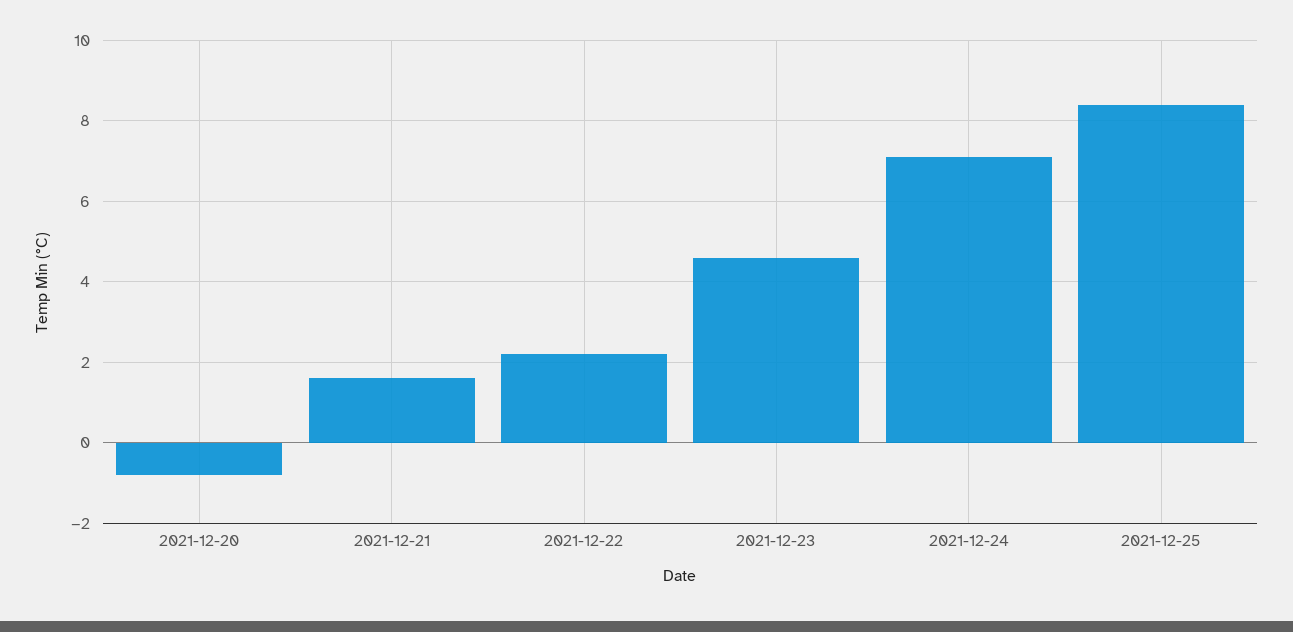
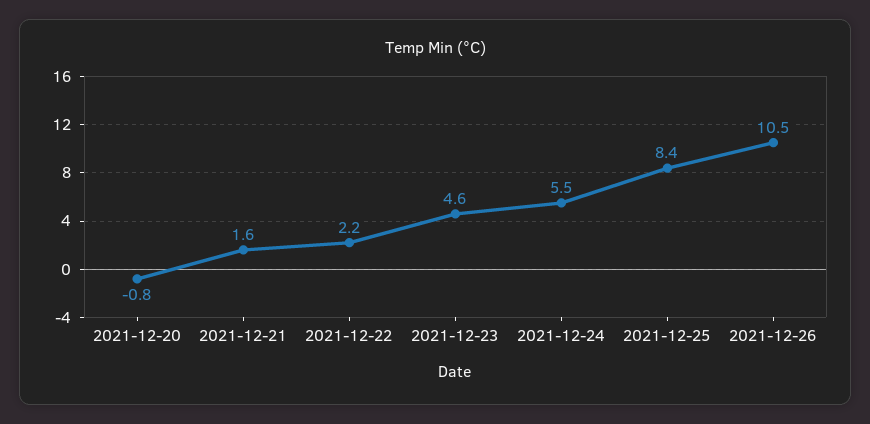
2021-12-24: 7 -> 5.5
2021-12-26: none -> 10.5

